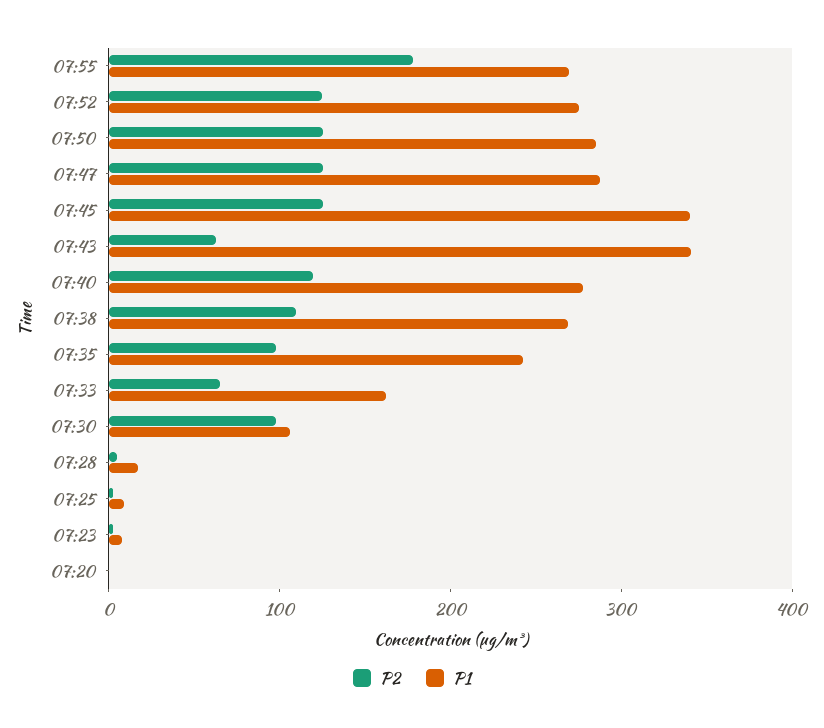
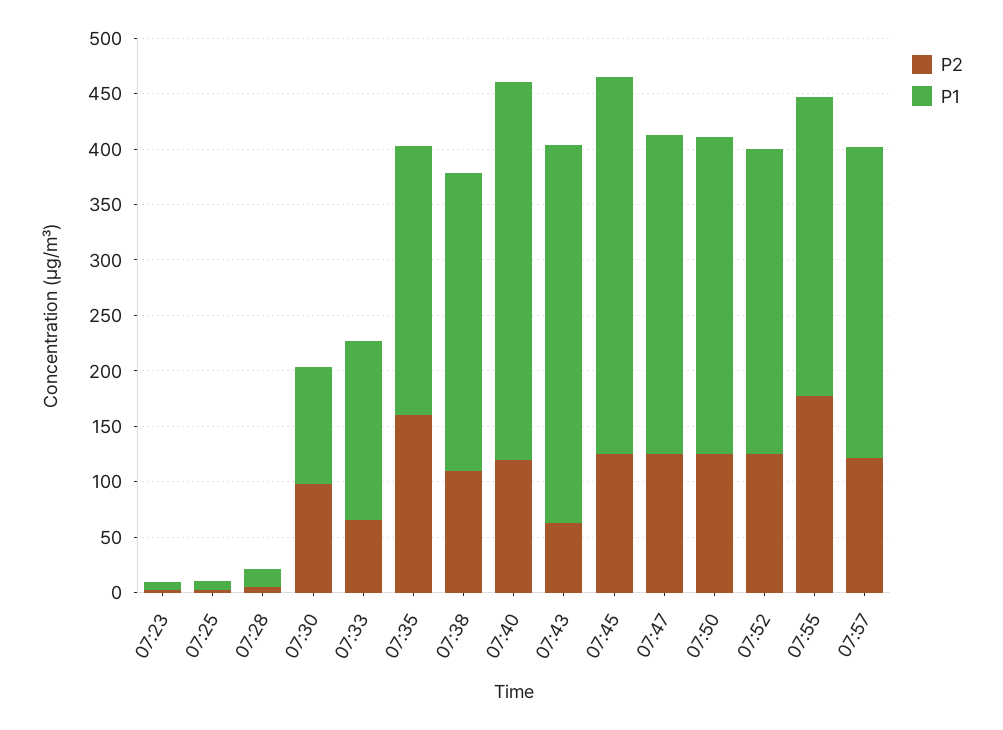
P1, 07:40: 280 -> 340
P2, 07:35: 100 -> 160
P2, 07:20: 0 -> none
P1, 07:20: 0 -> none
P2, 07:57: none -> 120
P1, 07:57: none -> 280

